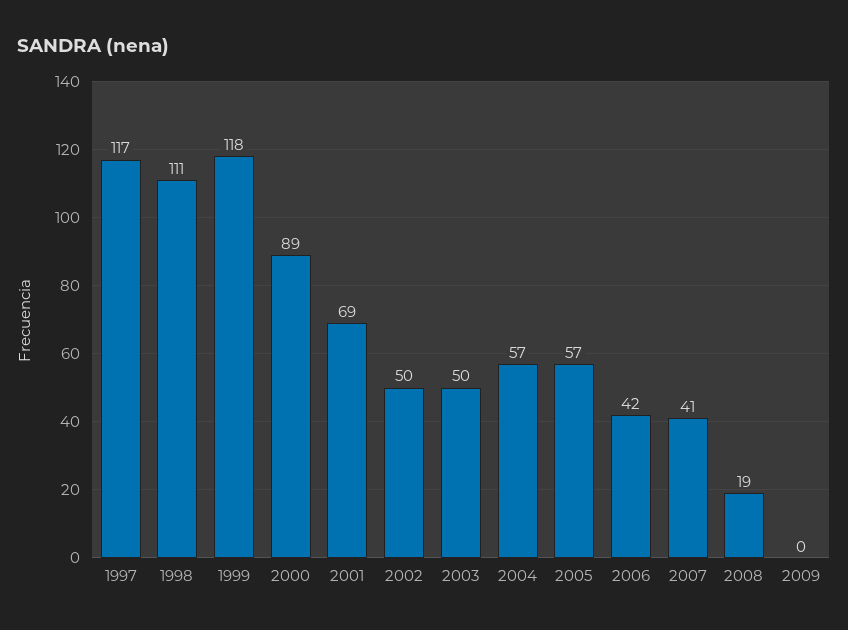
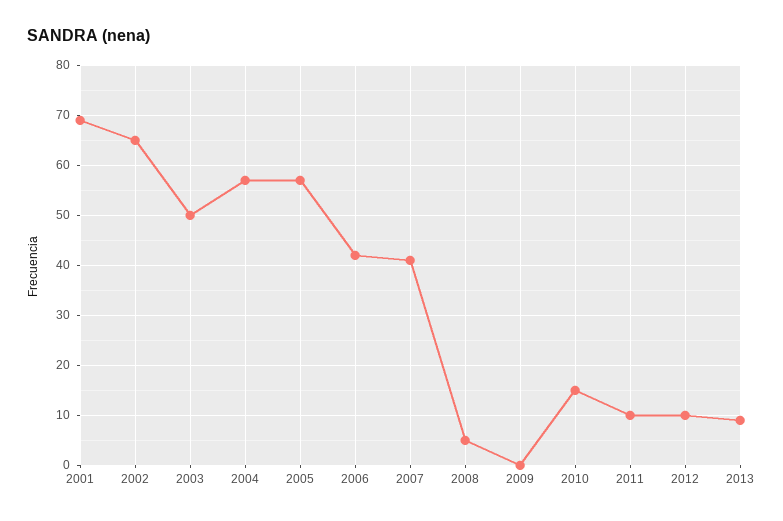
1997: 117 -> none
1998: 111 -> none
1999: 118 -> none
2000: 89 -> none
2002: 50 -> 65
2008: 19 -> 5
2010: none -> 15
2011: none -> 10
2012: none -> 10
2013: none -> 10

